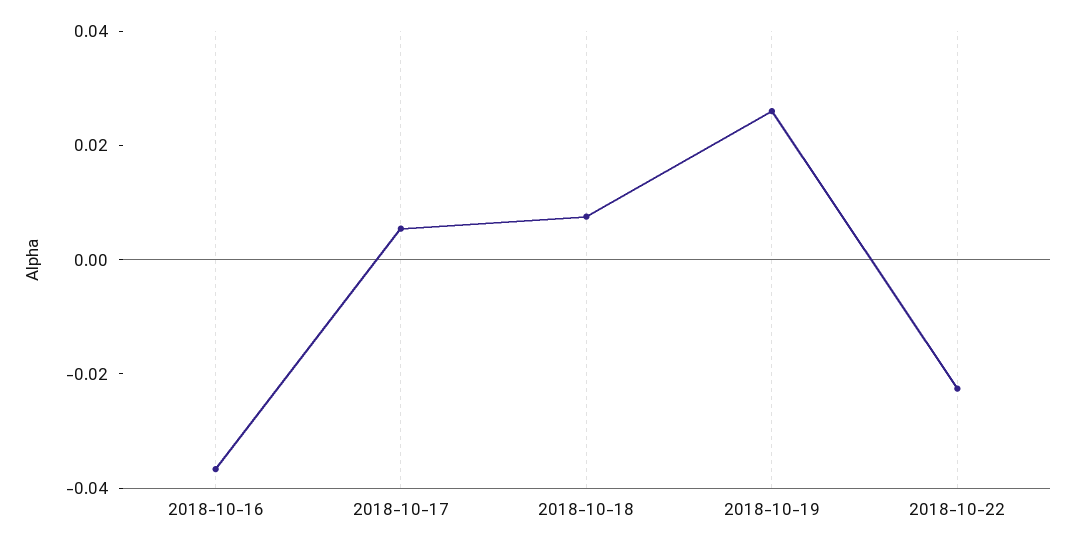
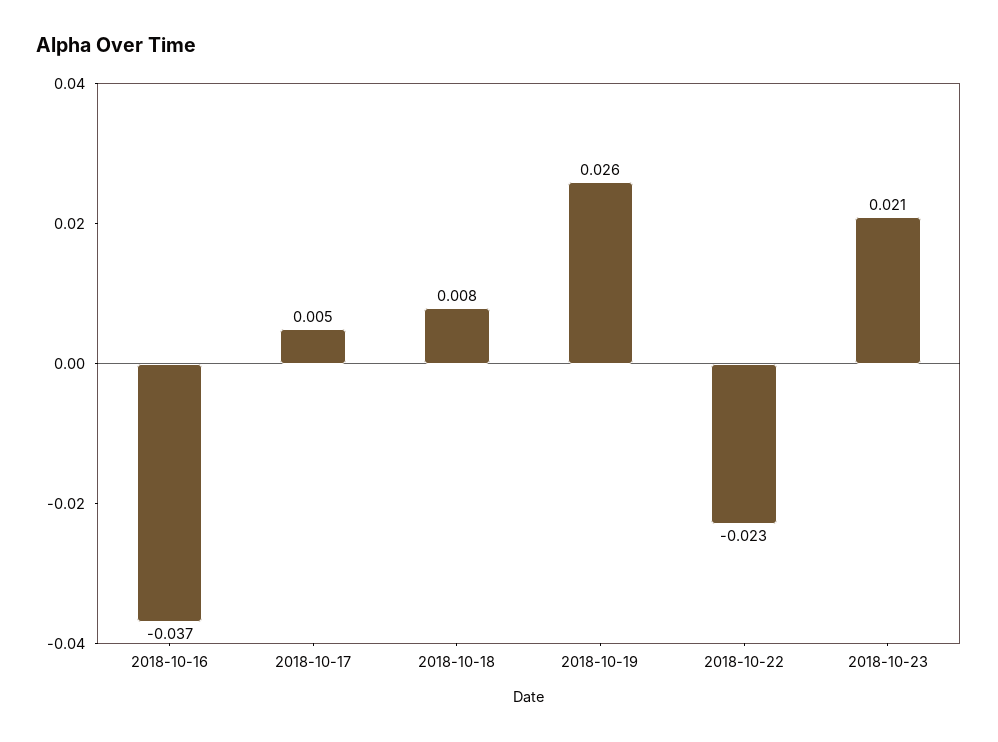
2018-10-23: none -> 0.021

